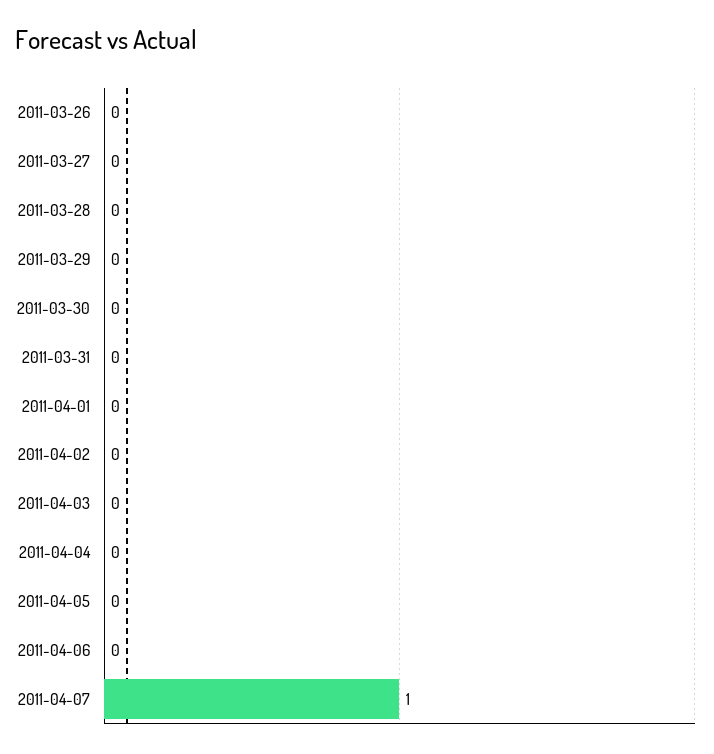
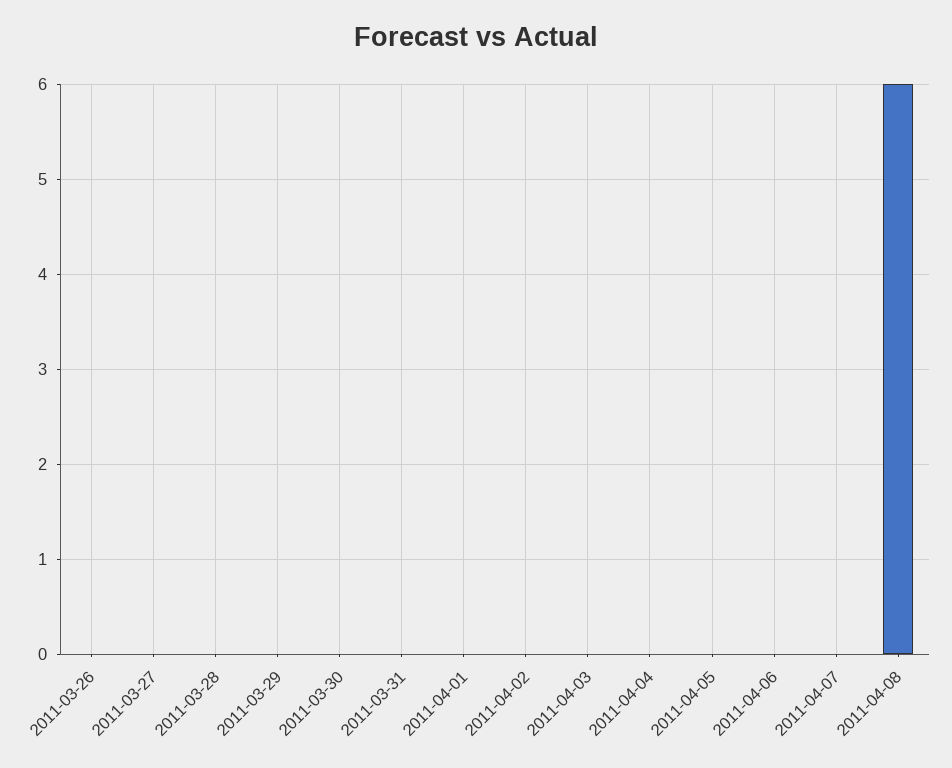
2011-04-07: 1 -> 0
2011-04-08: none -> 6

